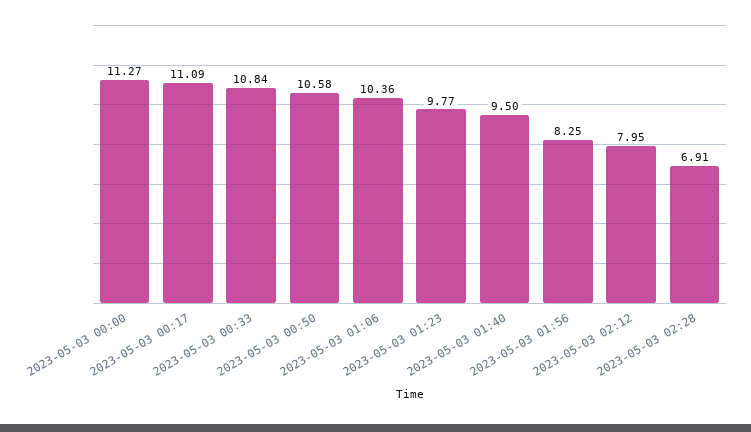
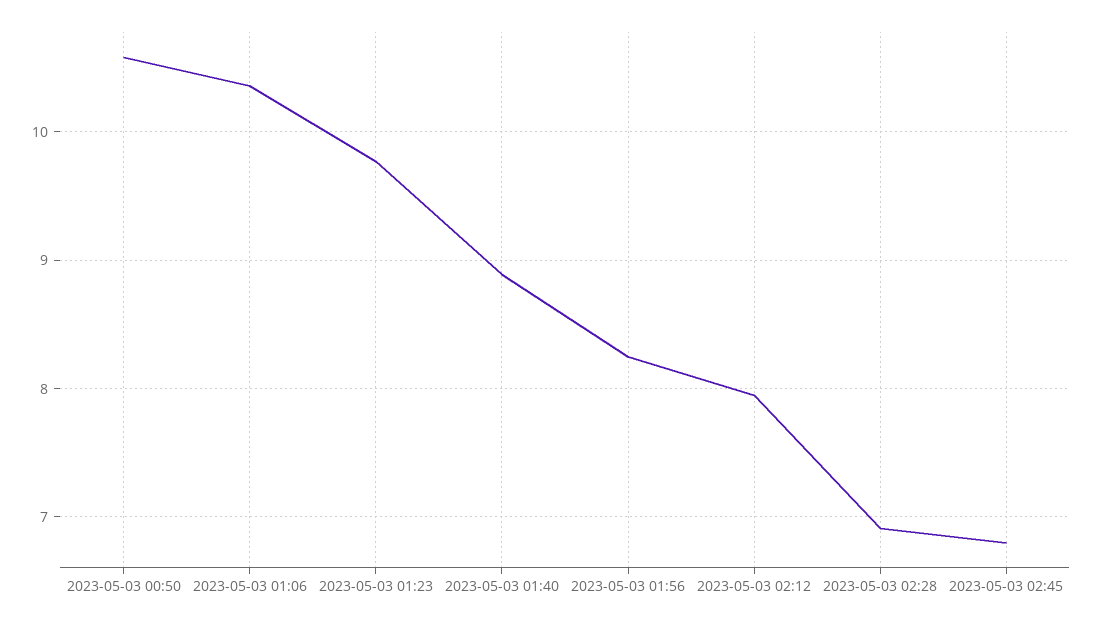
2023-05-03 00:00: 11.27 -> none
2023-05-03 00:17: 11.09 -> none
2023-05-03 00:33: 10.84 -> none
2023-05-03 01:40: 9.5 -> 8.9
2023-05-03 02:45: none -> 6.8

